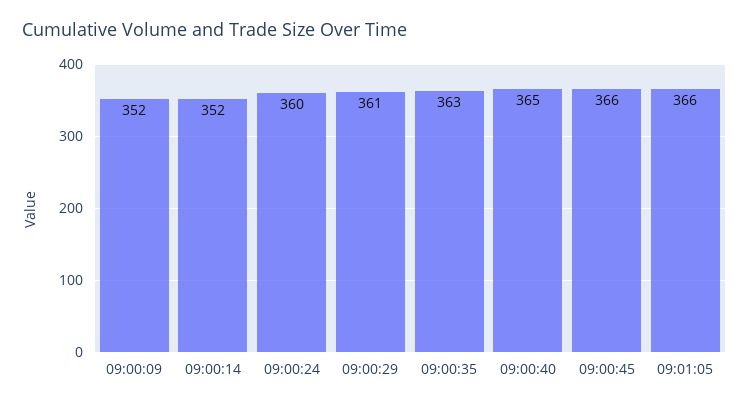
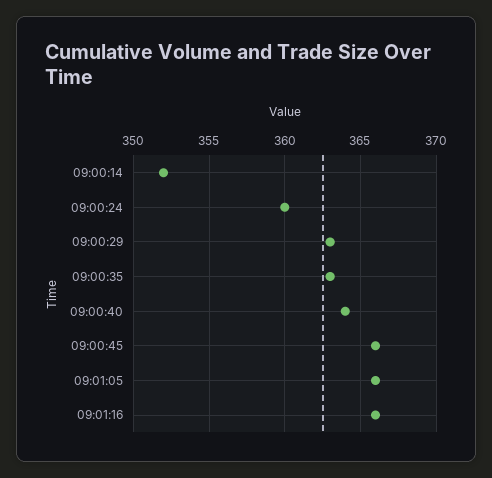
09:00:09: 352 -> none
09:00:29: 361 -> 363
09:00:40: 365 -> 364
09:01:16: none -> 366

